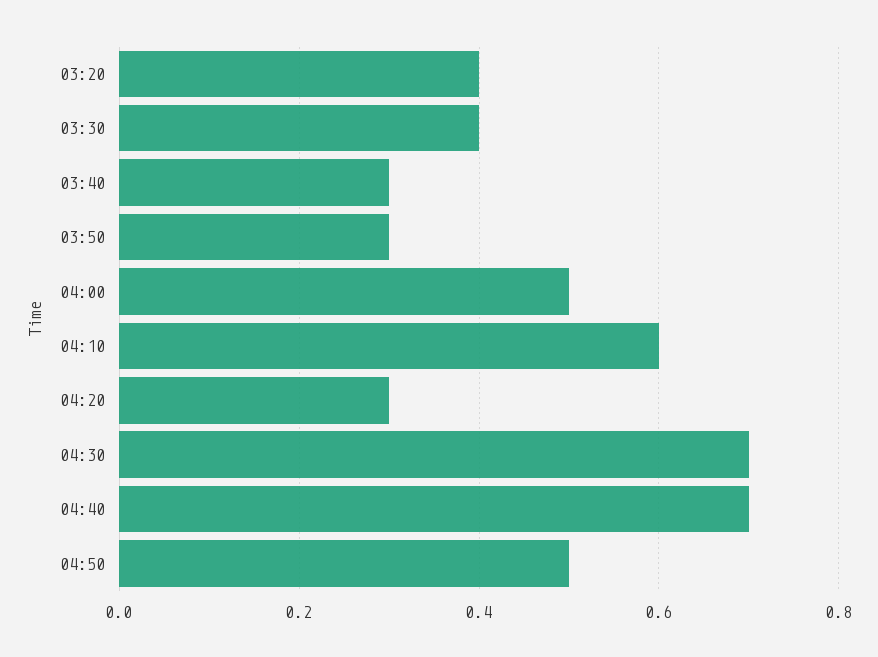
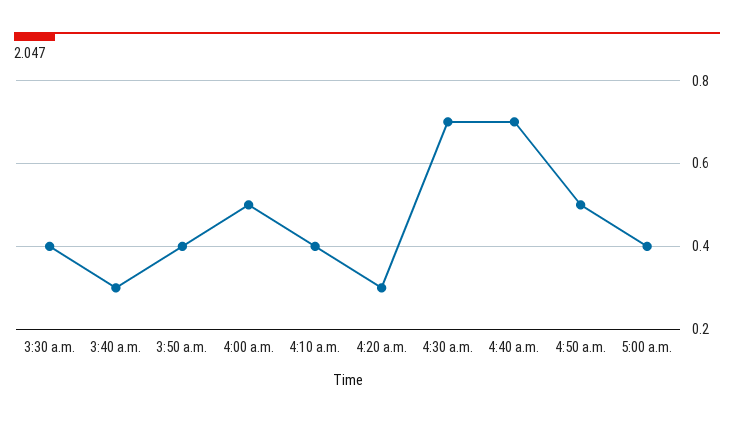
03:20: 0.4 -> none
03:50: 0.3 -> 0.4
04:10: 0.6 -> 0.4
5:00 a.m.: none -> 0.4

